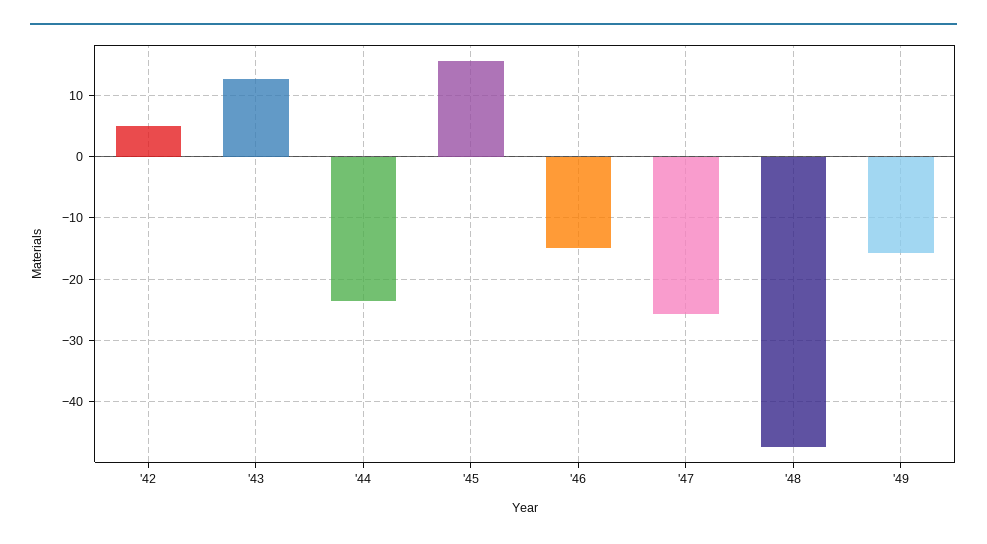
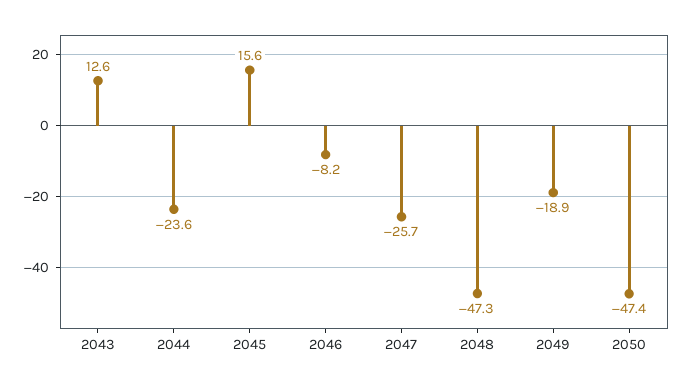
'42: 5 -> none
'46: -15 -> -8.2
'49: -16 -> -18.9
2050: none -> -47.4

